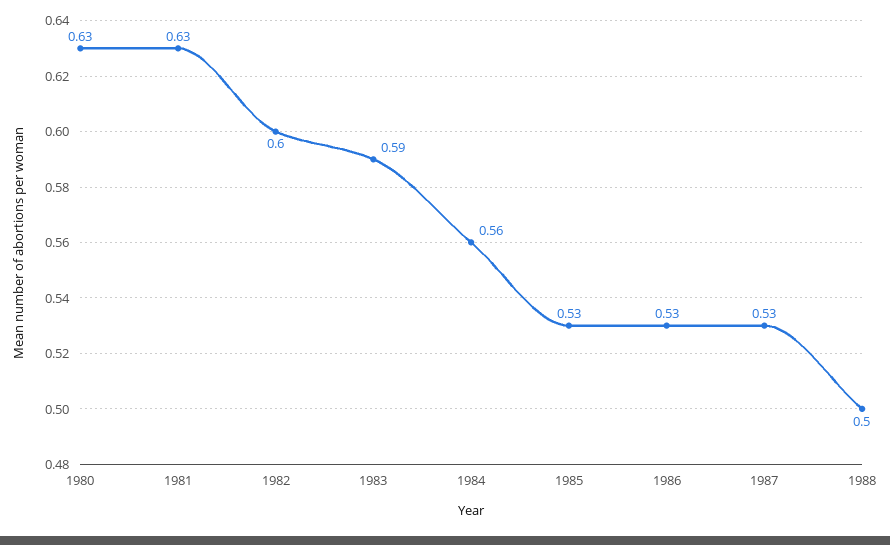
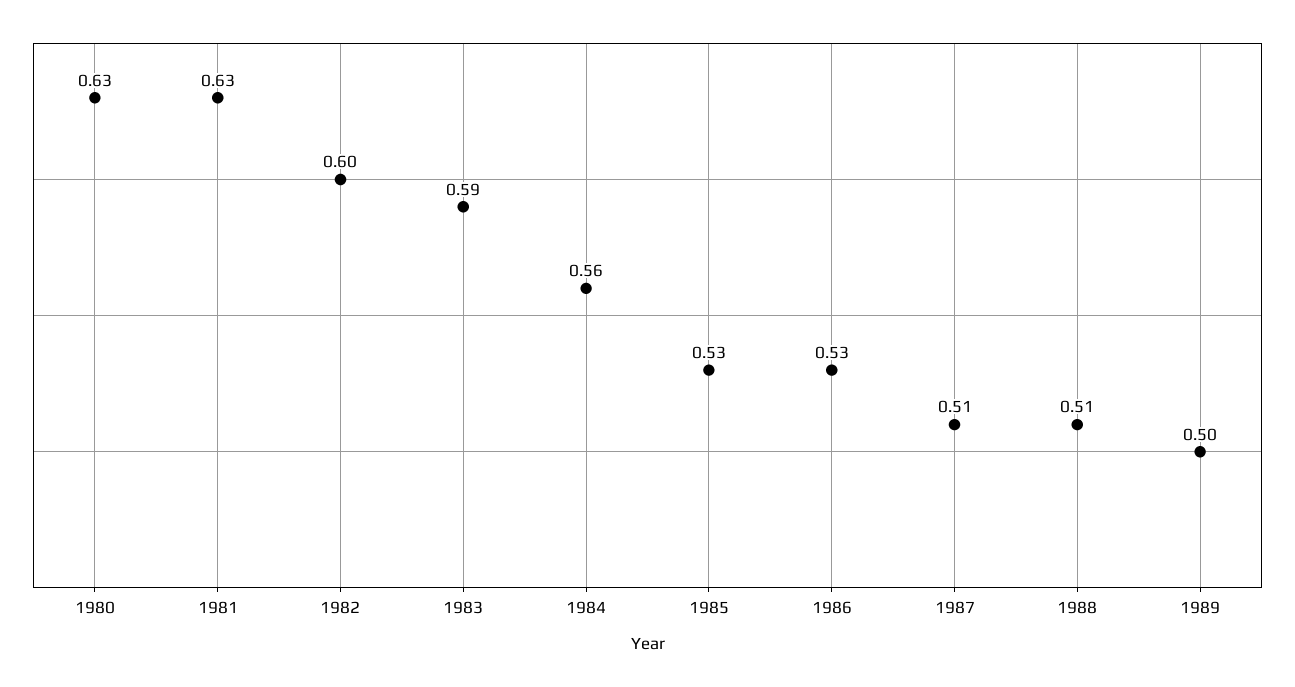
1987: 0.53 -> 0.51
1988: 0.5 -> 0.51
1989: none -> 0.5

